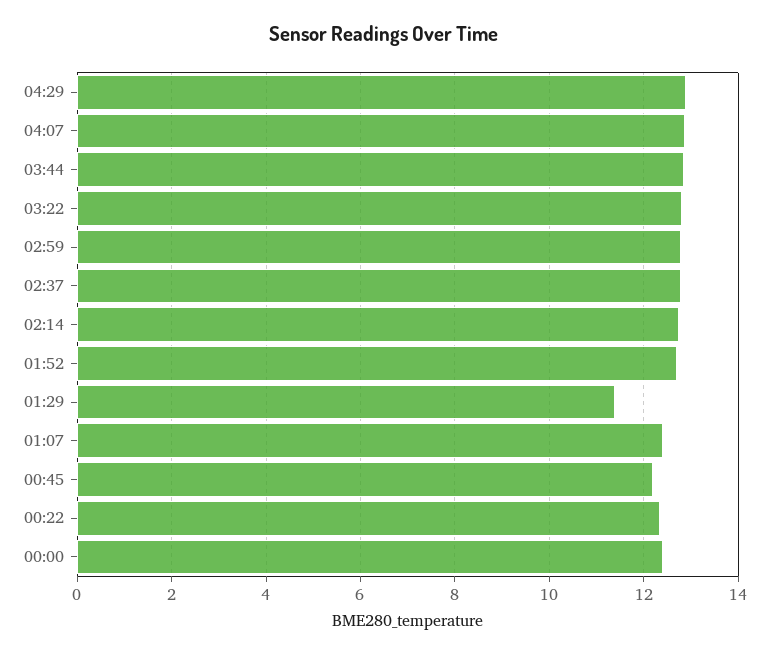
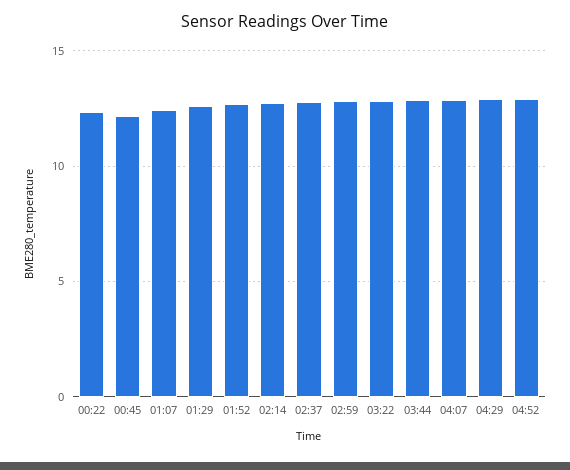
01:29: 11.4 -> 12.5
00:00: 12.4 -> none
04:52: none -> 13

